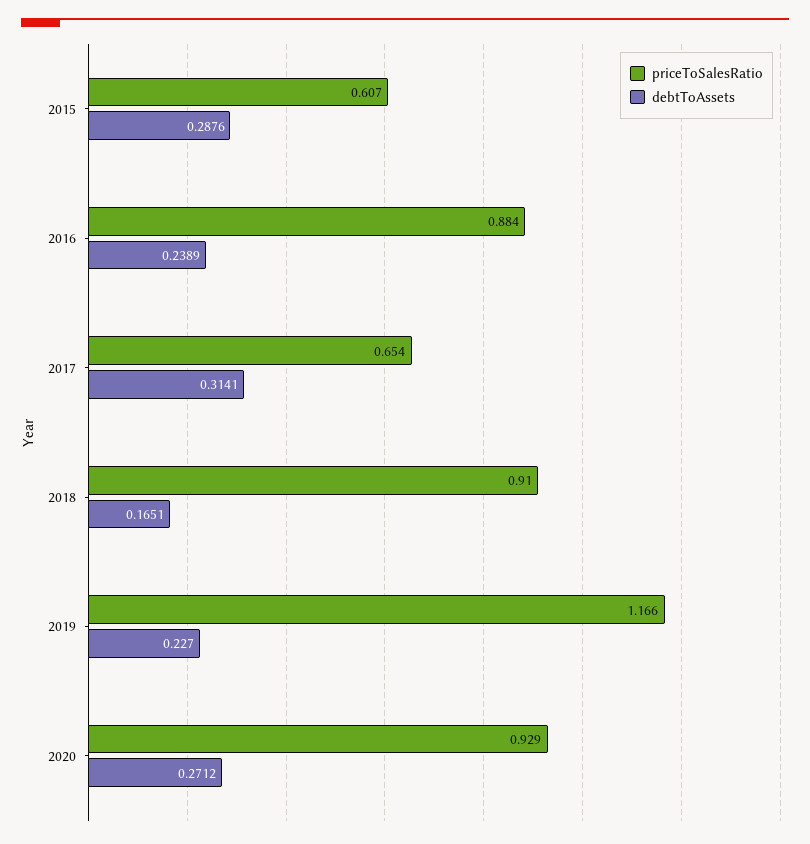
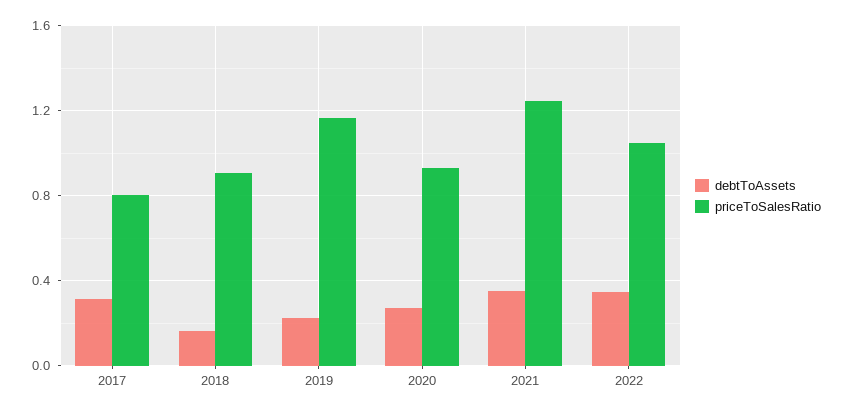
priceToSalesRatio, 2015: 0.607 -> none
debtToAssets, 2015: 0.2876 -> none
priceToSalesRatio, 2016: 0.884 -> none
debtToAssets, 2016: 0.2389 -> none
priceToSalesRatio, 2017: 0.654 -> 0.8
debtToAssets, 2021: none -> 0.35
priceToSalesRatio, 2021: none -> 1.25
debtToAssets, 2022: none -> 0.35
priceToSalesRatio, 2022: none -> 1.05

